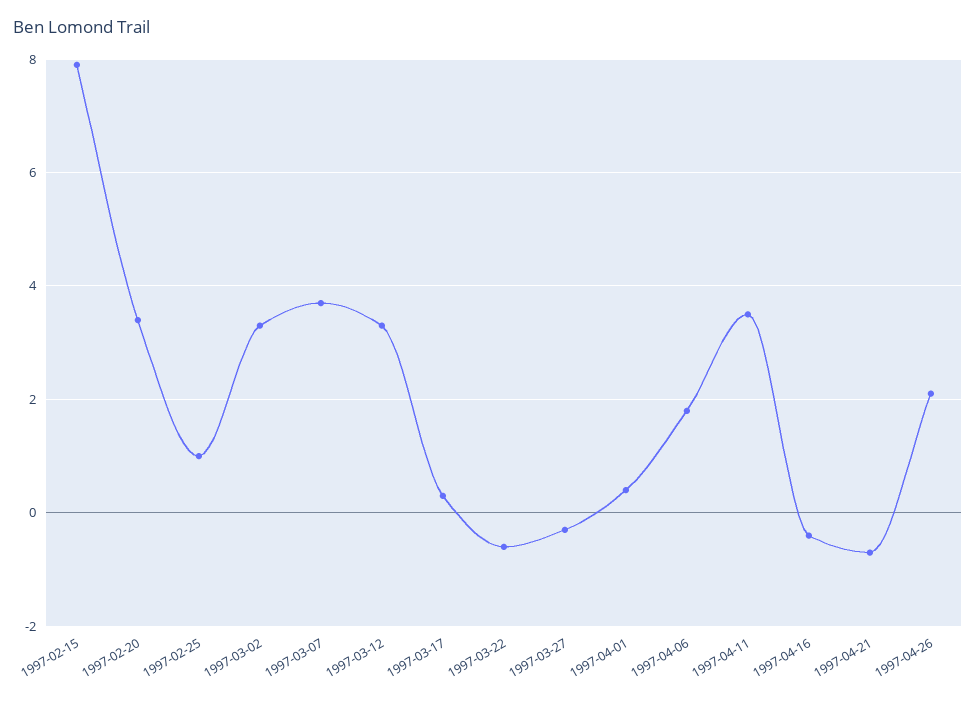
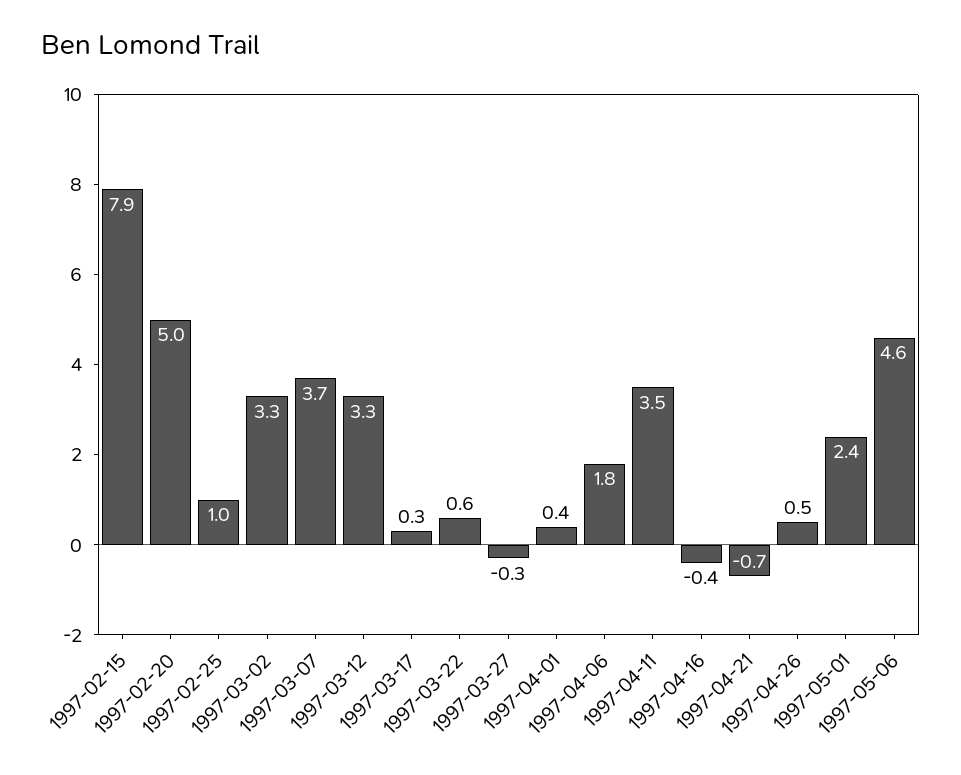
1997-02-20: 3.5 -> 5
1997-03-22: -0.5 -> 0.6
1997-04-26: 2 -> 0.5
1997-05-01: none -> 2.4
1997-05-06: none -> 4.6

